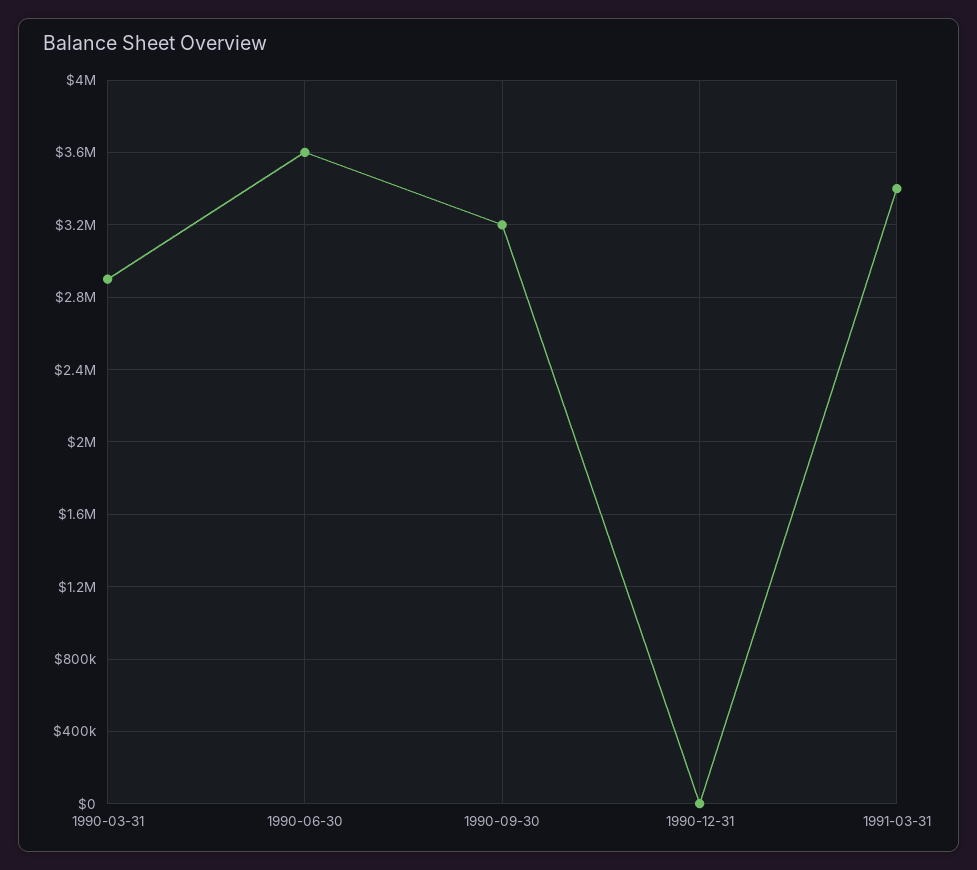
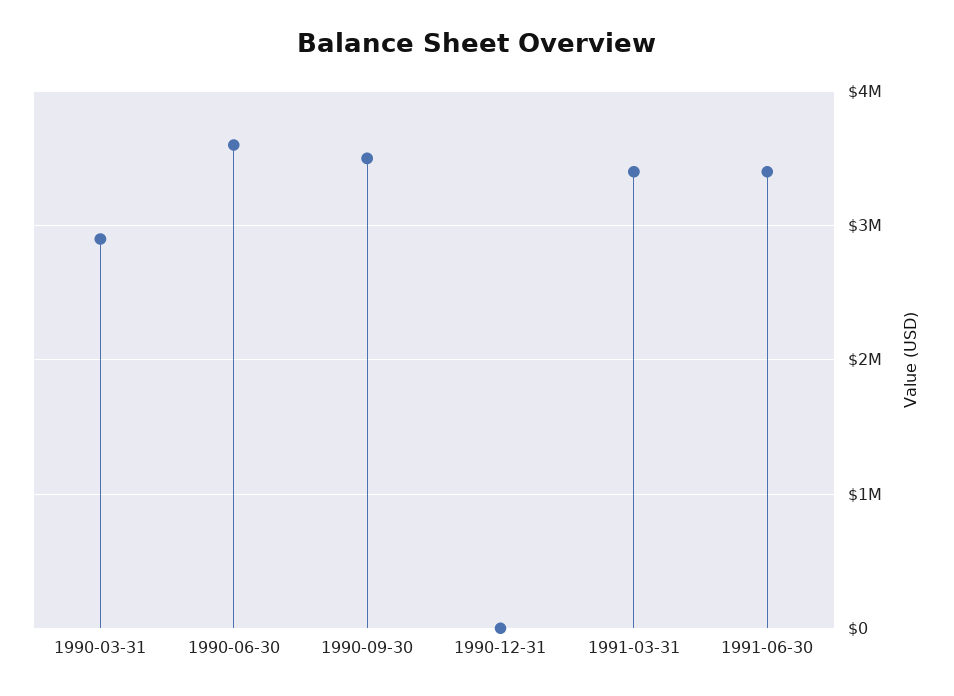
1990-09-30: 3200000 -> 3500000
1991-06-30: none -> 3400000

